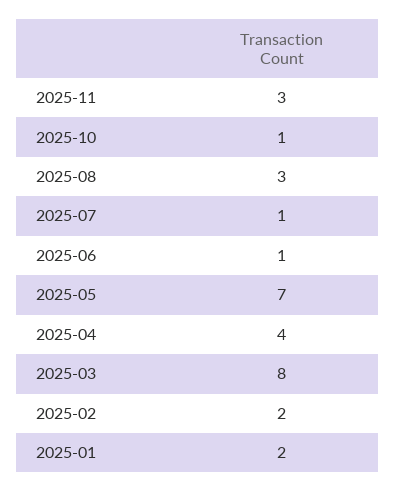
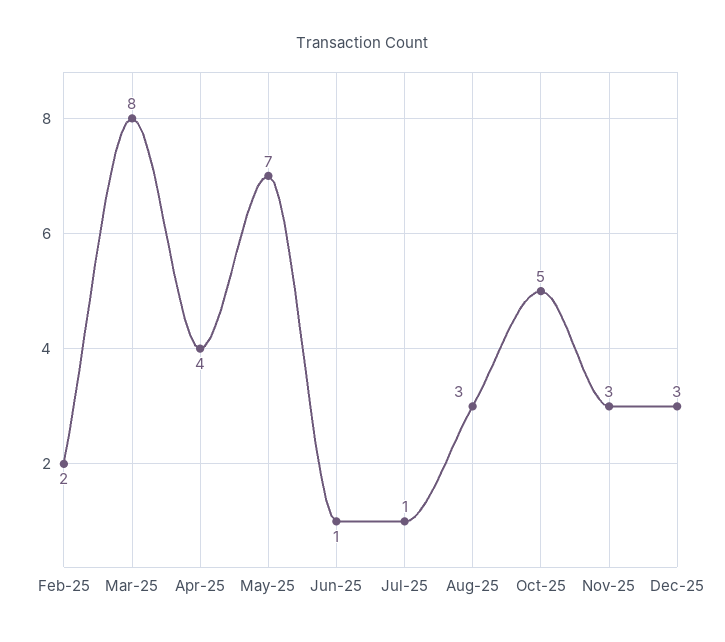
2025-10: 1 -> 5
2025-01: 2 -> none
Dec-25: none -> 3

